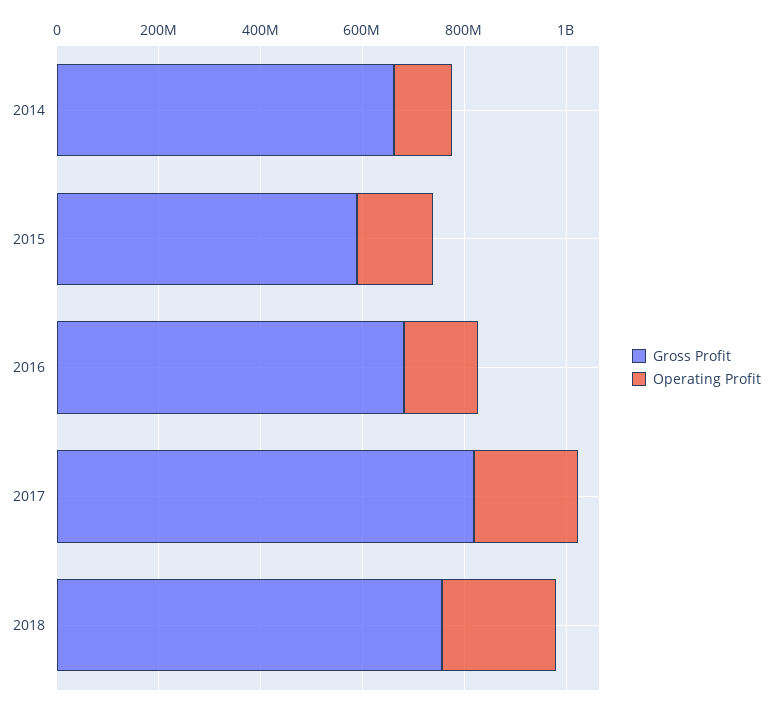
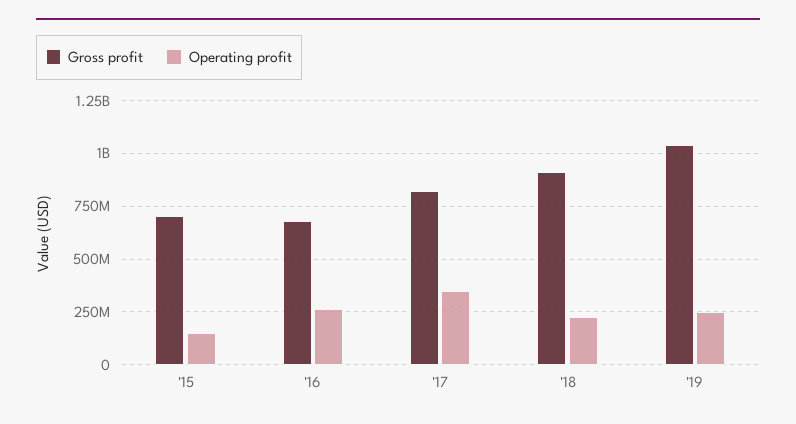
Gross Profit, 2014: 650000000 -> none
Operating Profit, 2014: 100000000 -> none
Gross Profit, 2015: 600000000 -> 700000000
Operating Profit, 2016: 150000000 -> 250000000
Operating Profit, 2017: 200000000 -> 350000000
Gross Profit, 2018: 750000000 -> 900000000
Gross Profit, '19: none -> 1050000000
Operating Profit, '19: none -> 250000000

